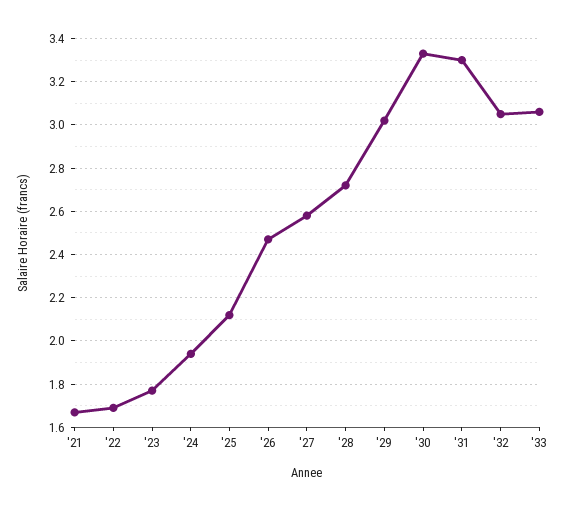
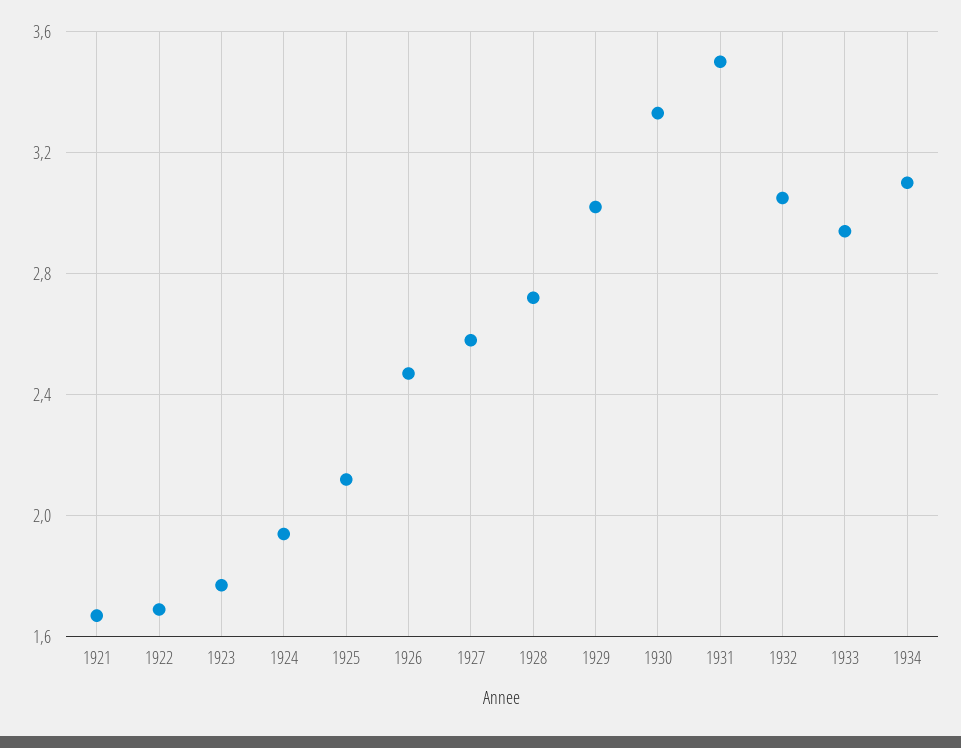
'31: 3.3 -> 3.5
'33: 3.05 -> 2.95
1934: none -> 3.1

